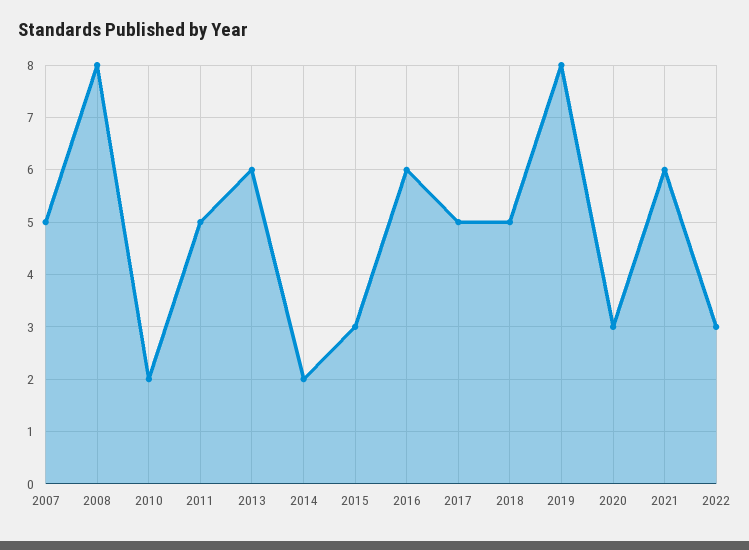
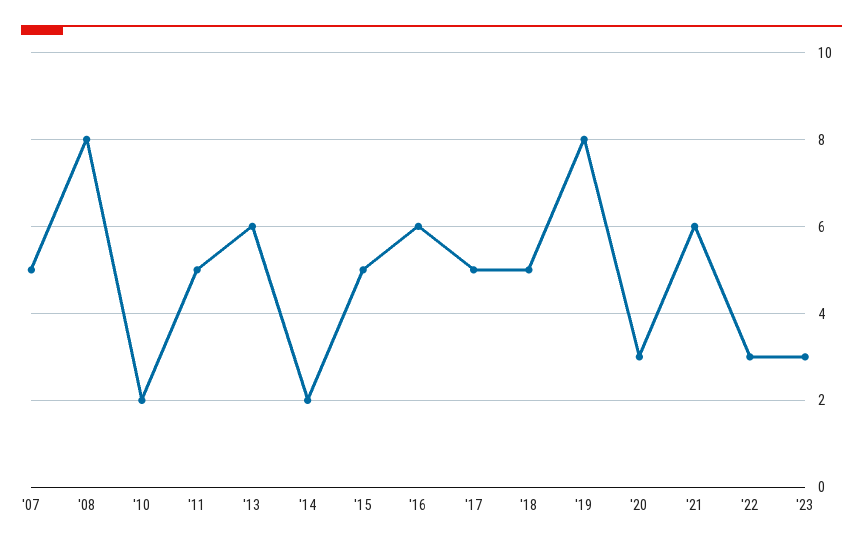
2015: 3 -> 5
'23: none -> 3

